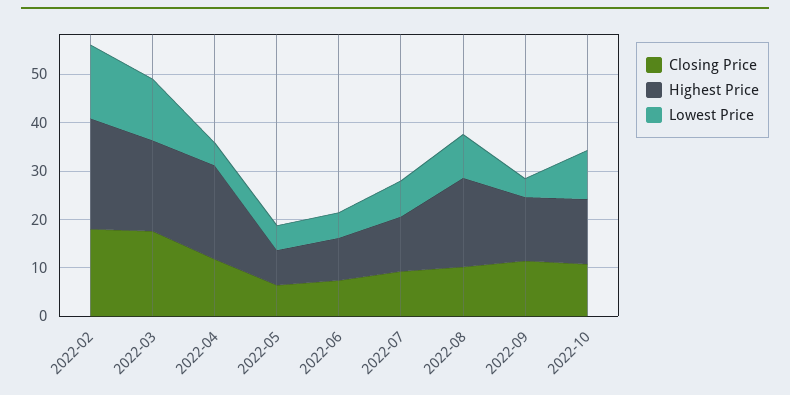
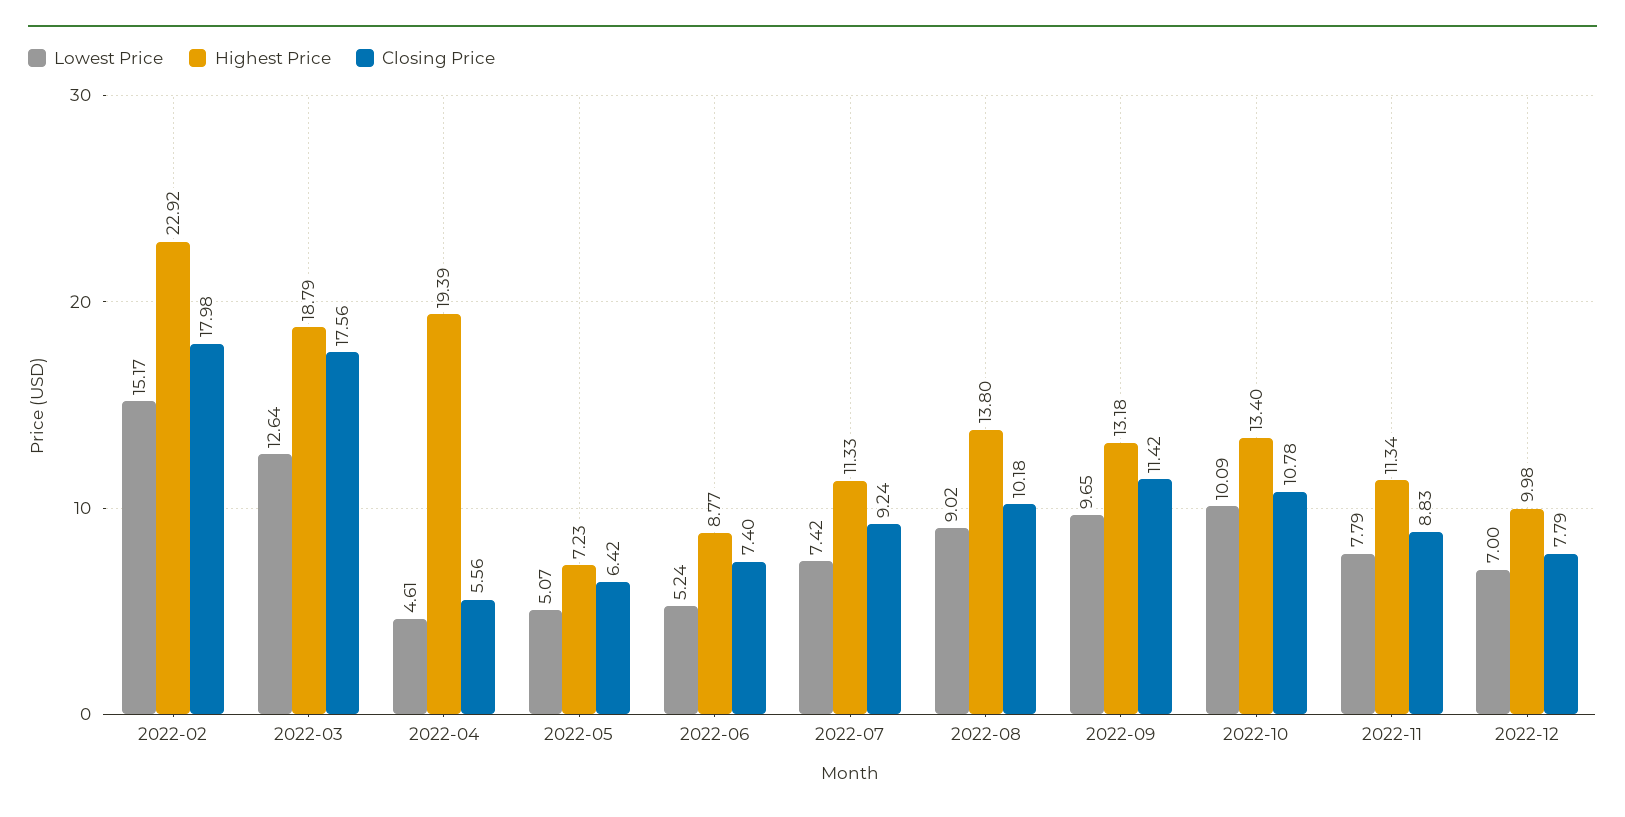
Closing Price, 2022-04: 12 -> 5.56
Highest Price, 2022-08: 18 -> 13.8
Lowest Price, 2022-09: 4 -> 9.65
Lowest Price, 2022-11: none -> 7.79
Highest Price, 2022-11: none -> 11.34
Closing Price, 2022-11: none -> 8.83
Lowest Price, 2022-12: none -> 7
Highest Price, 2022-12: none -> 9.98
Closing Price, 2022-12: none -> 7.79

